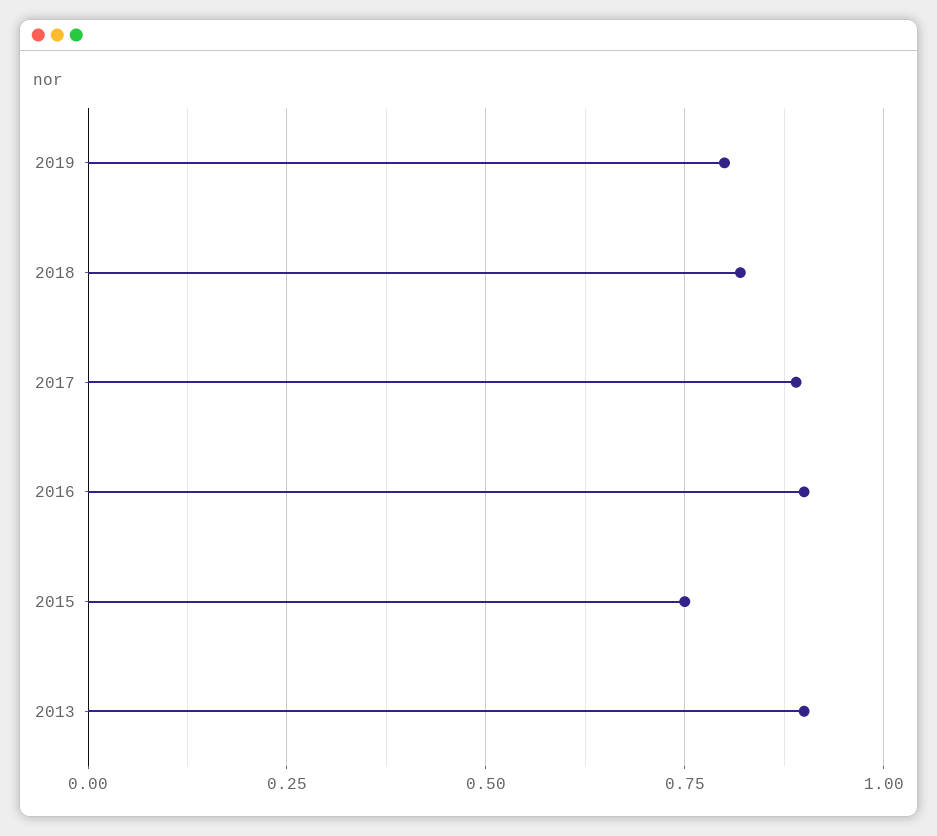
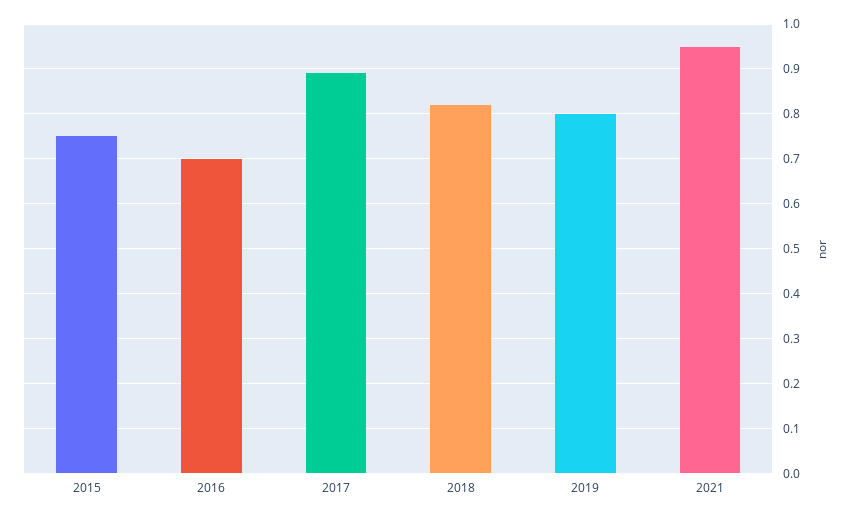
2016: 0.9 -> 0.7
2013: 0.9 -> none
2021: none -> 0.95

